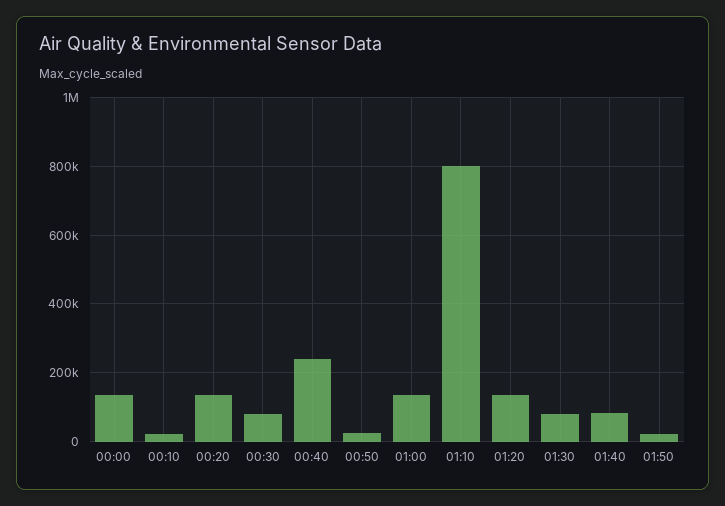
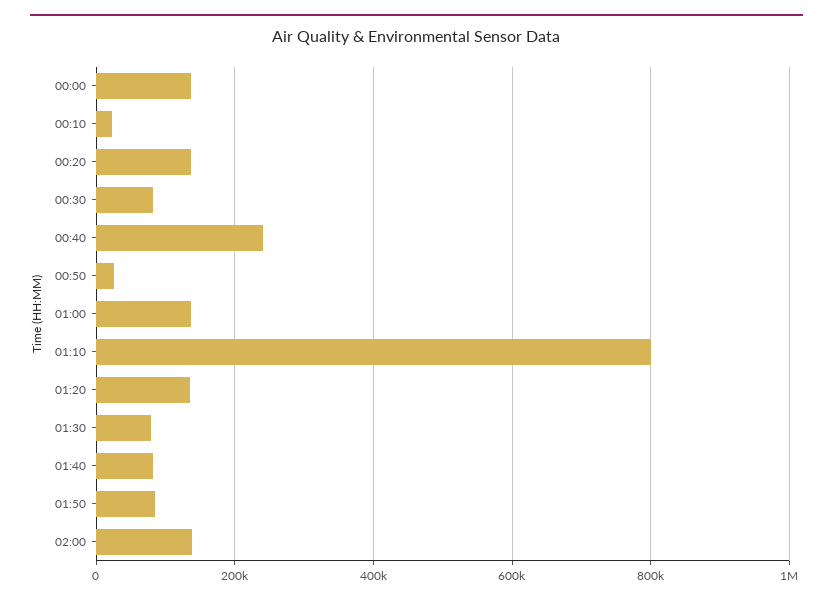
01:50: 20000 -> 80000
02:00: none -> 140000

